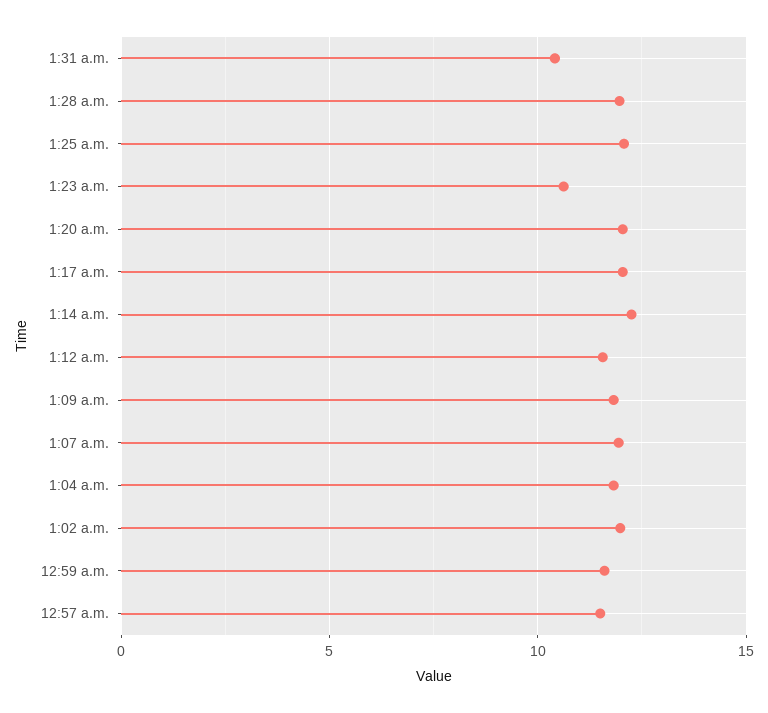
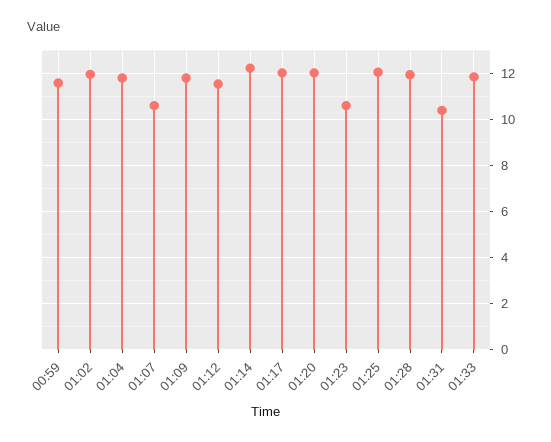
1:07 a.m.: 12 -> 10.5
12:57 a.m.: 11.5 -> none
01:33: none -> 12

